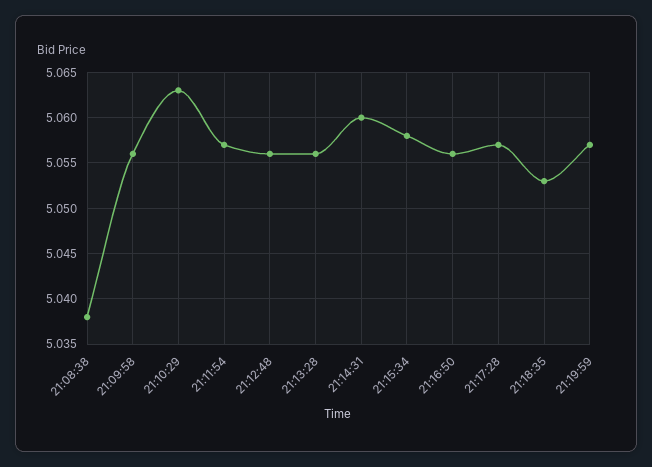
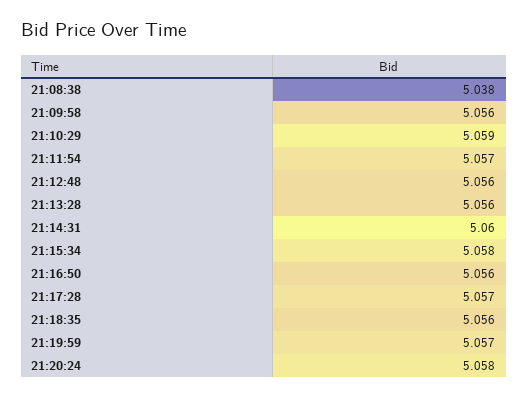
21:10:29: 5.063 -> 5.059
21:18:35: 5.053 -> 5.056
21:20:24: none -> 5.058

